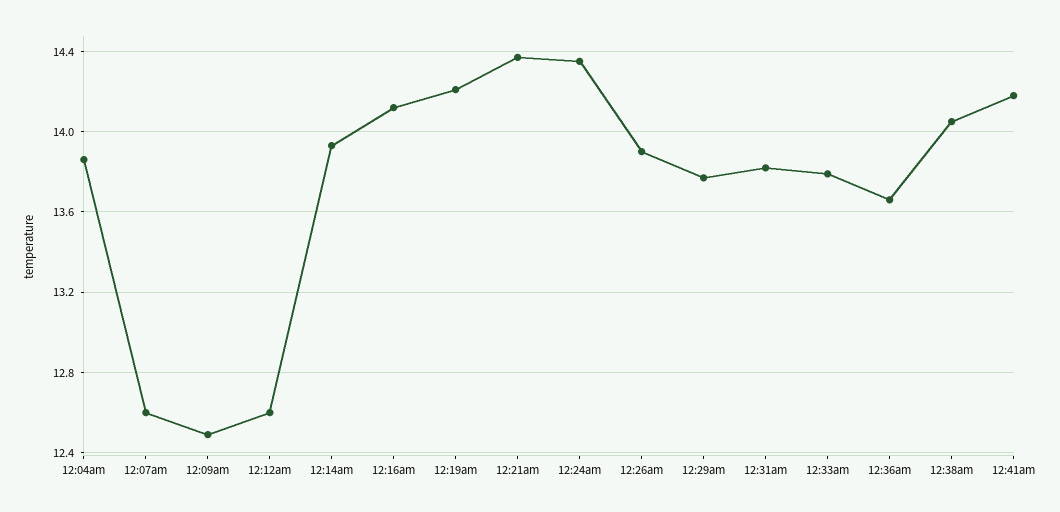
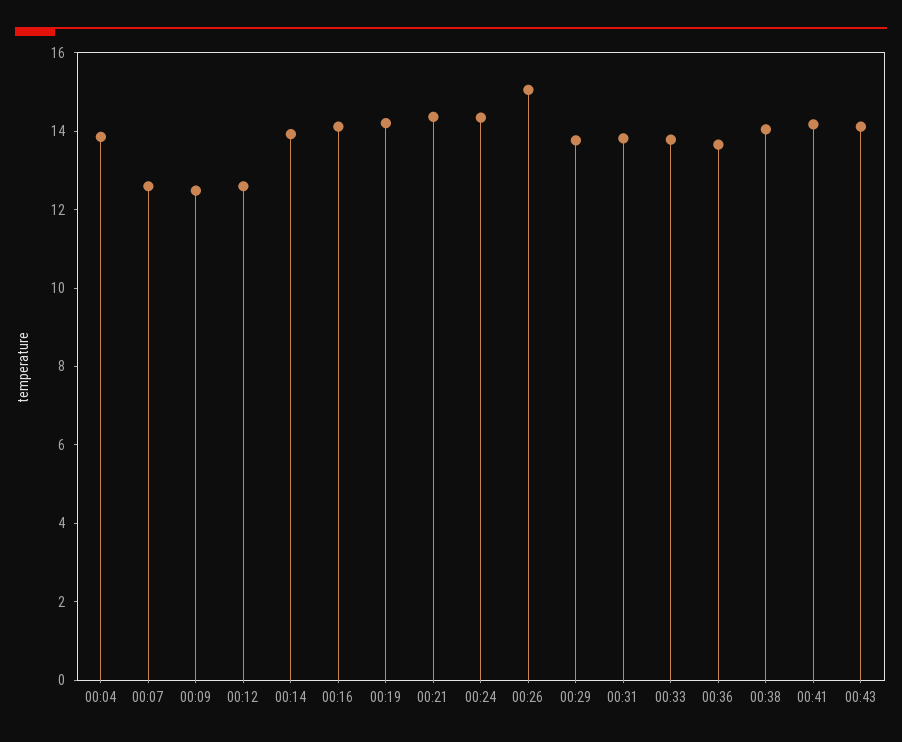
12:26am: 13.9 -> 15
00:43: none -> 14

